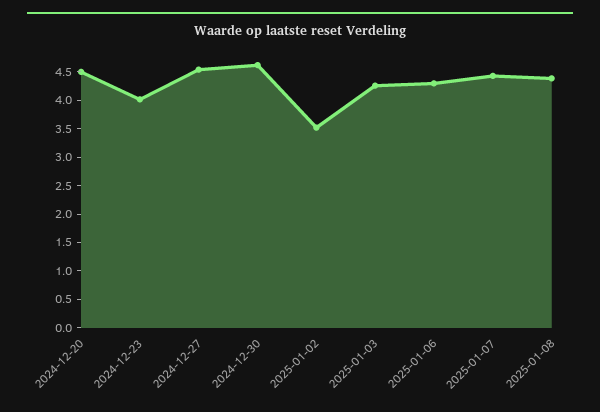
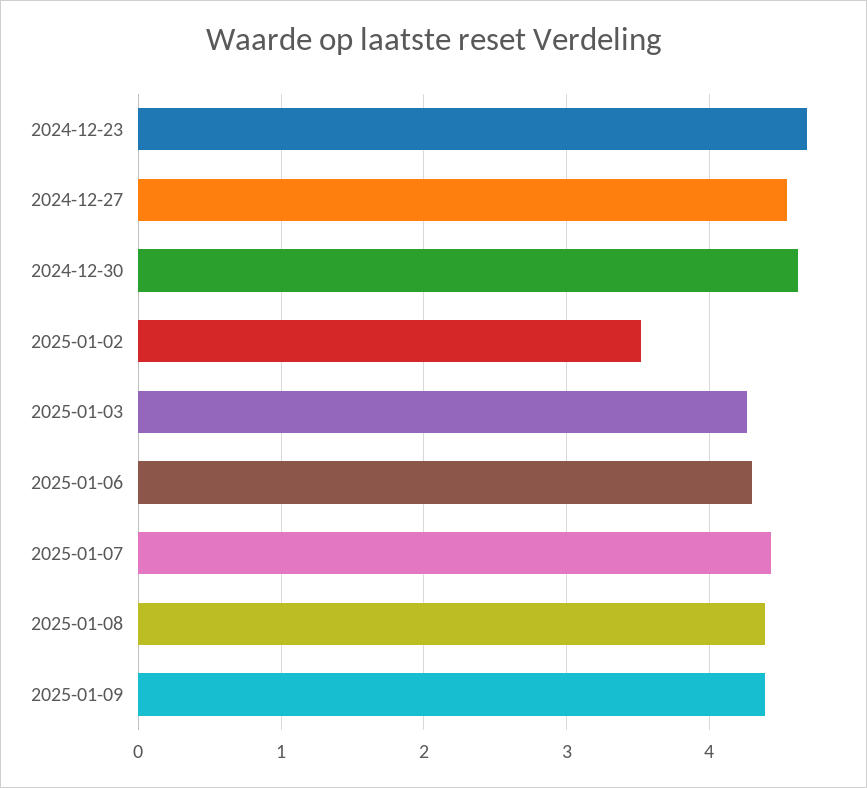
2024-12-20: 4.5 -> none
2024-12-23: 4 -> 4.7
2025-01-09: none -> 4.4

